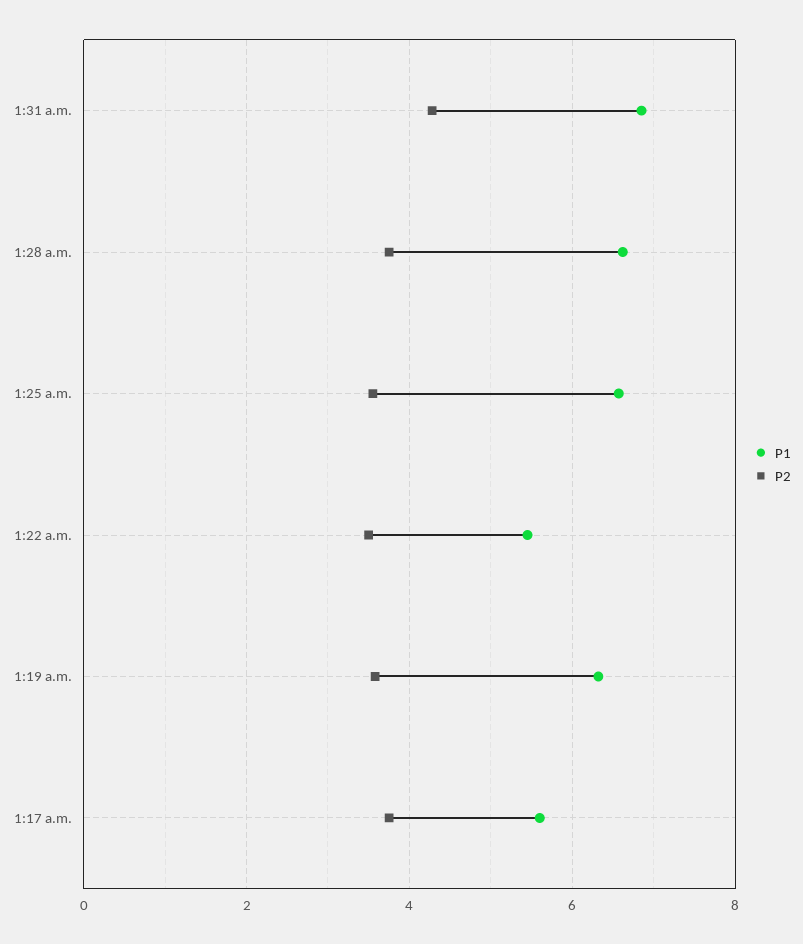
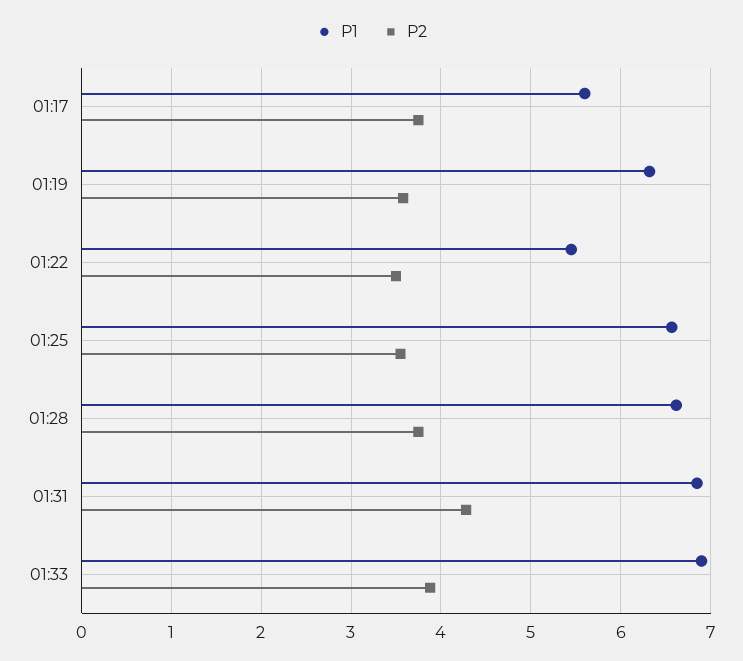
P1, 01:33: none -> 6.9
P2, 01:33: none -> 3.9

